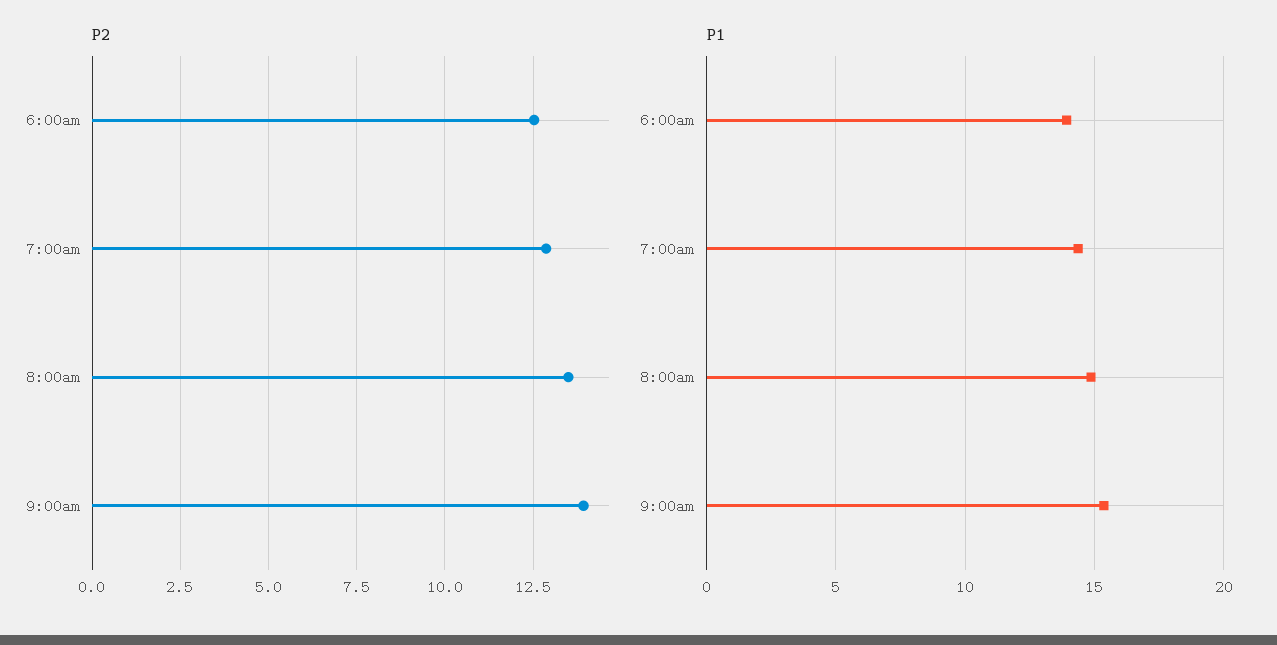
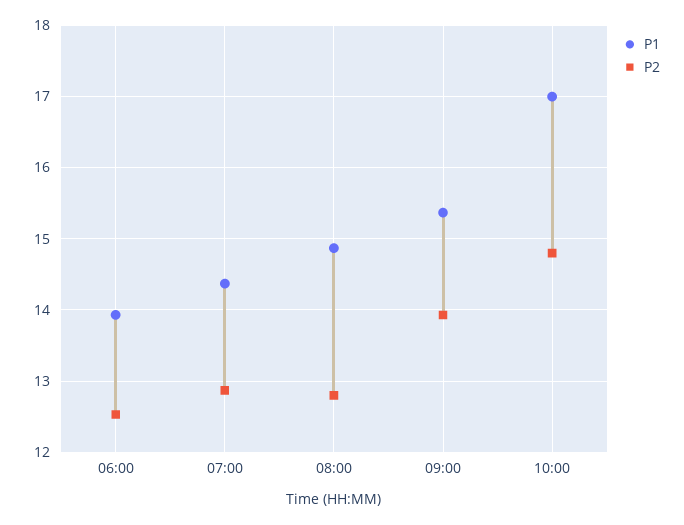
P2, 8:00am: 13.5 -> 12.8
P1, 10:00: none -> 17
P2, 10:00: none -> 14.8

